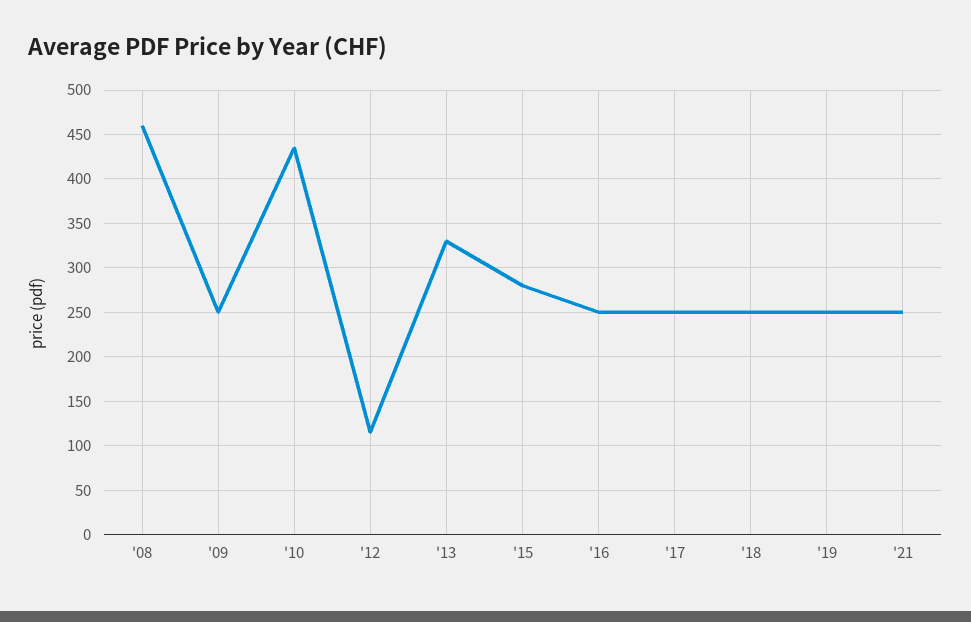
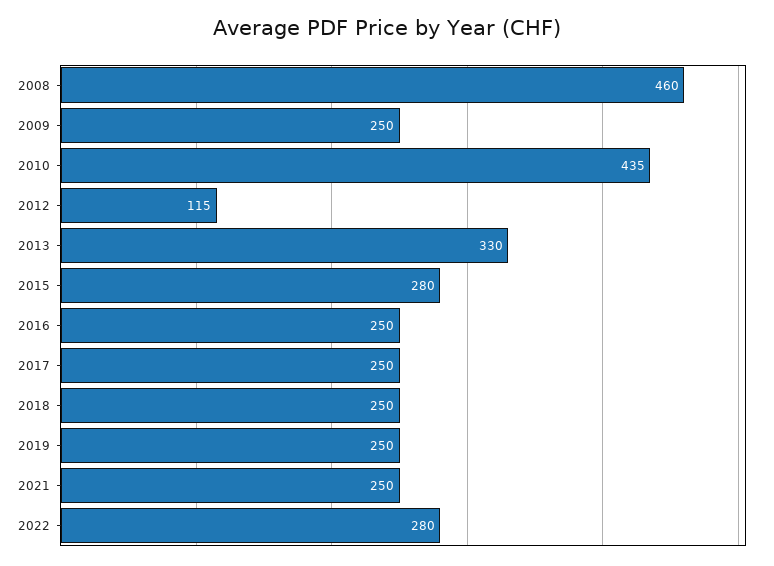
2022: none -> 280

